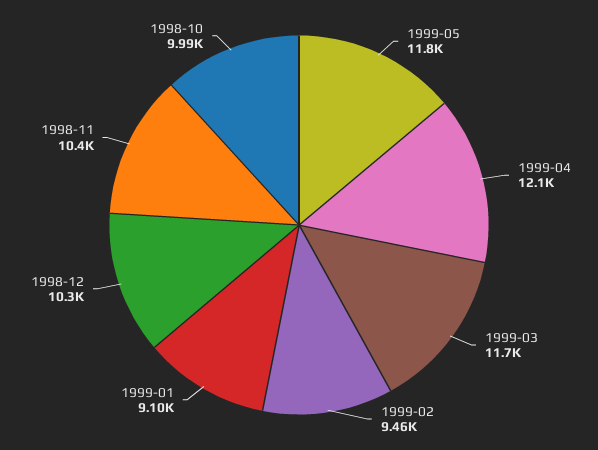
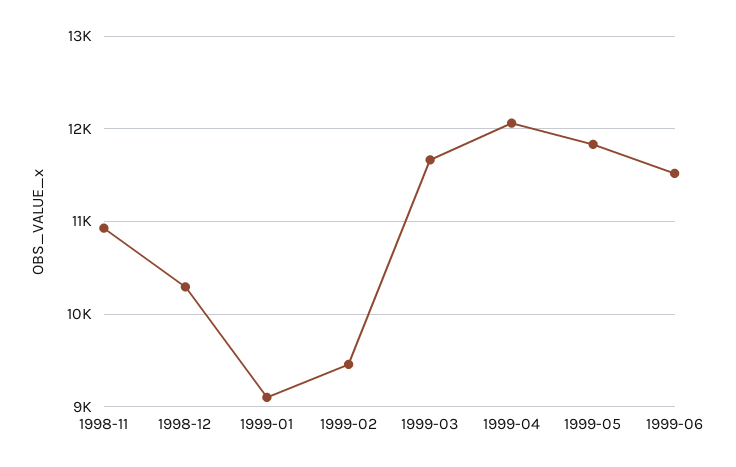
1998-11: 10400 -> 10900
1998-10: 9990 -> none
1999-06: none -> 11500

